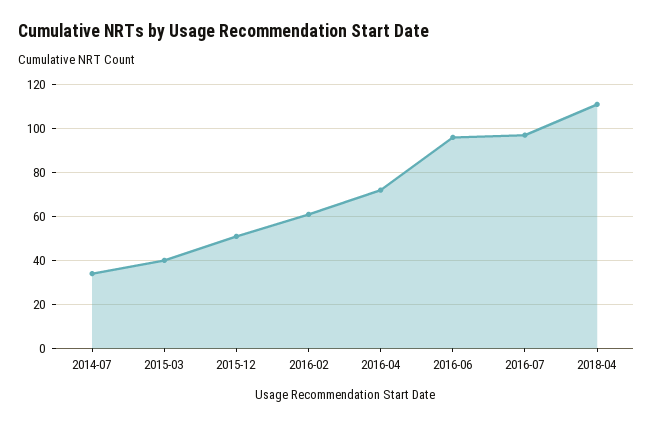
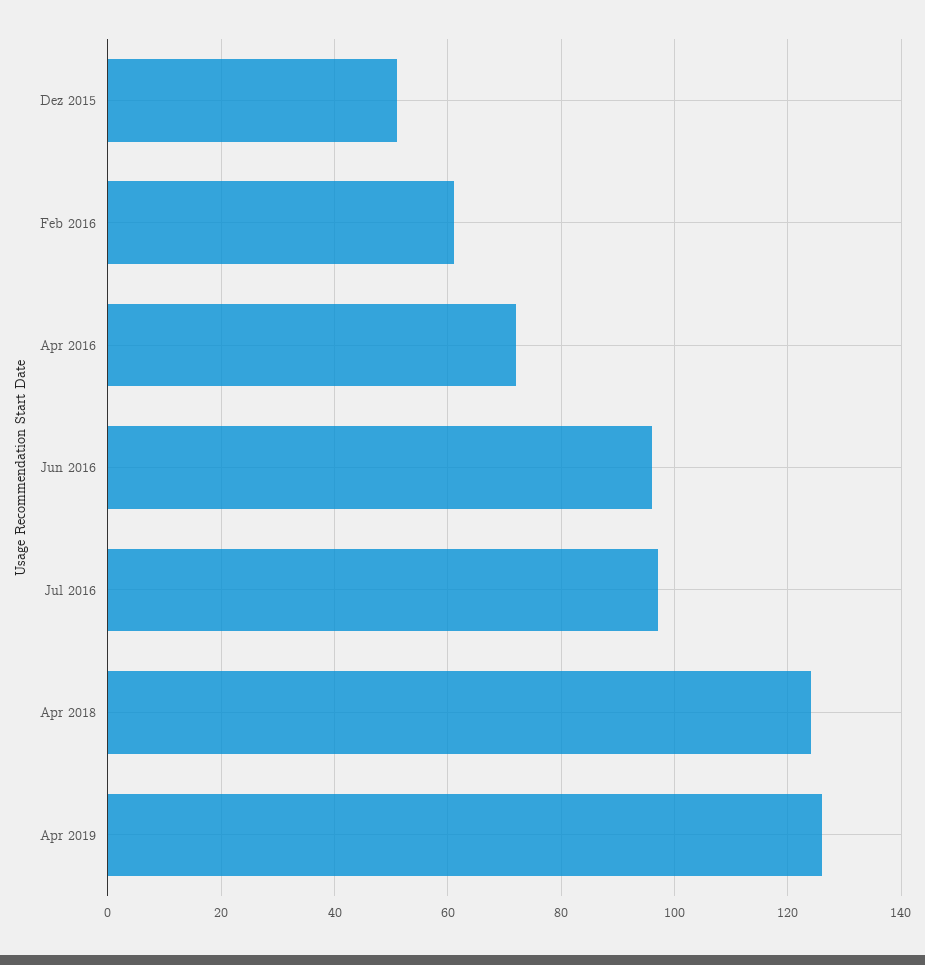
2014-07: 35 -> none
2015-03: 40 -> none
2018-04: 110 -> 125
Apr 2019: none -> 125

